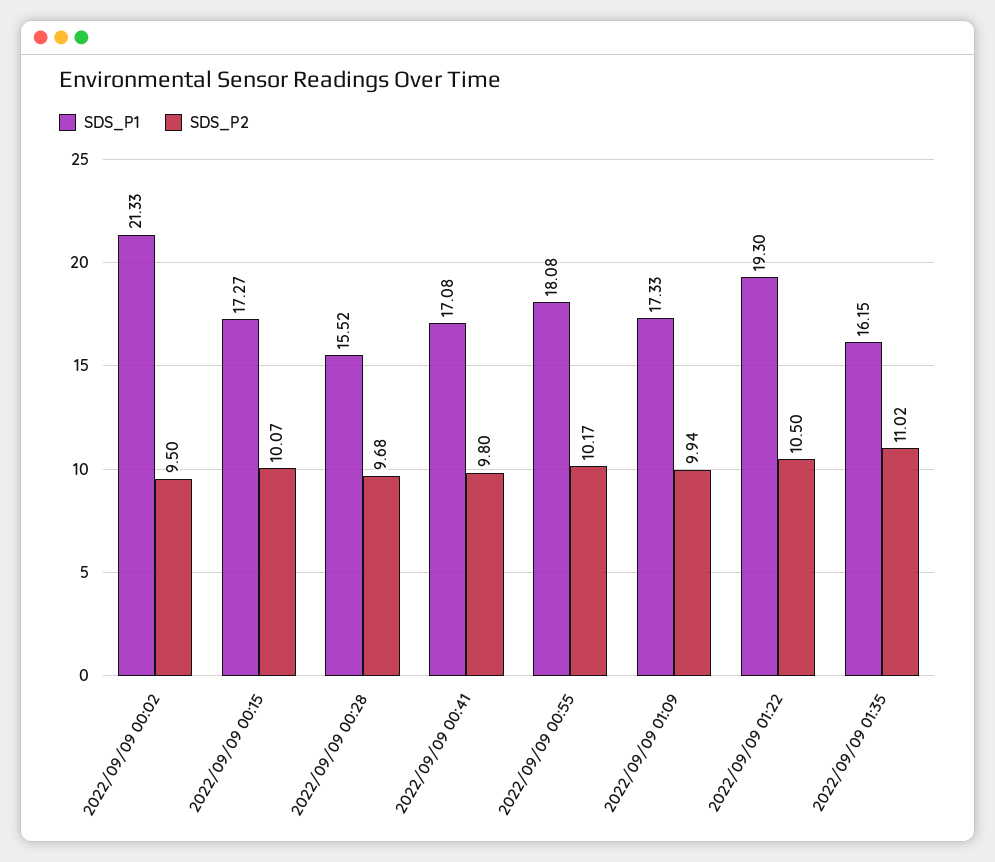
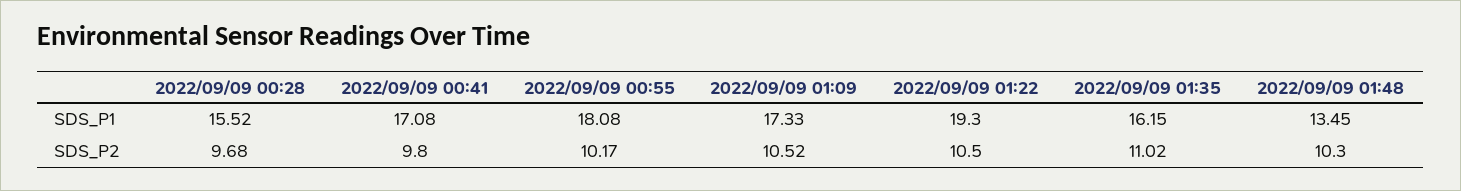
SDS_P1, 2022/09/09 00:02: 21.33 -> none
SDS_P2, 2022/09/09 00:02: 9.5 -> none
SDS_P1, 2022/09/09 00:15: 17.27 -> none
SDS_P2, 2022/09/09 00:15: 10.07 -> none
SDS_P2, 2022/09/09 01:09: 9.94 -> 10.52
SDS_P1, 2022/09/09 01:48: none -> 13.45
SDS_P2, 2022/09/09 01:48: none -> 10.3

